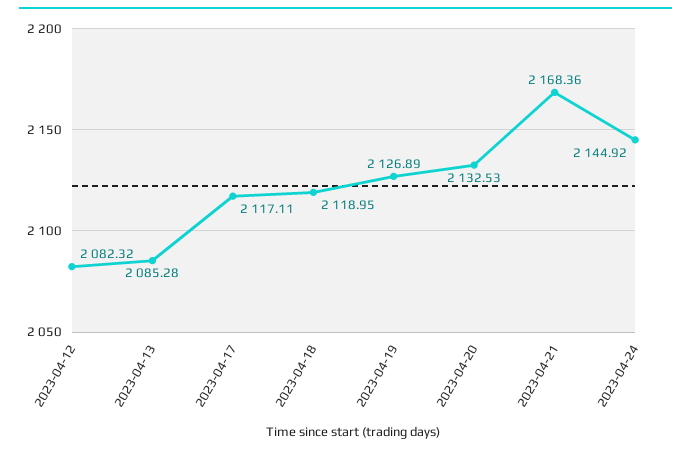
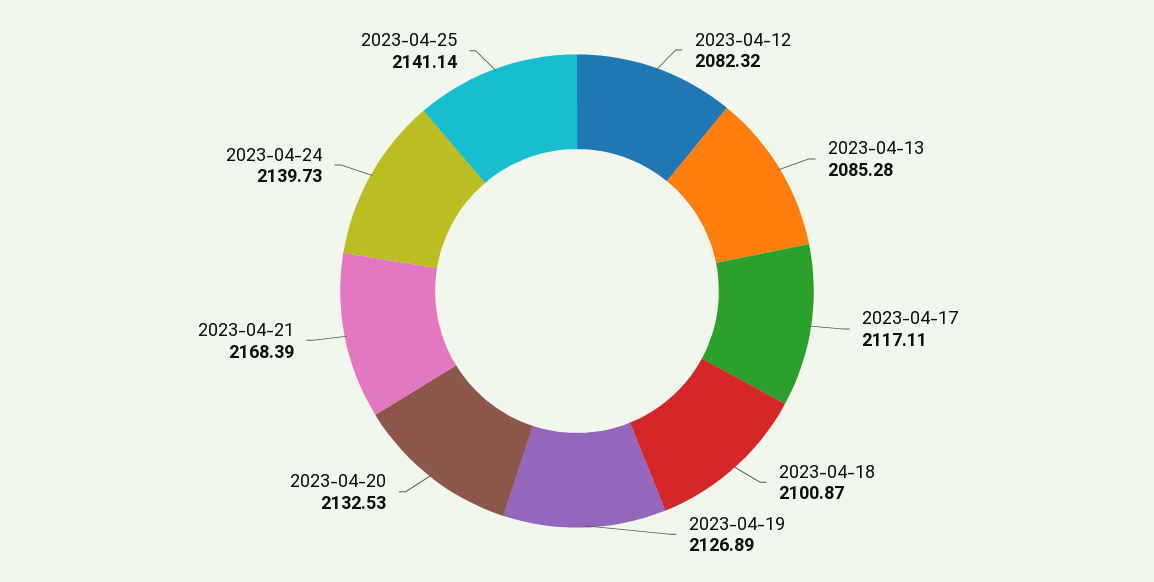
2023-04-18: 2118.95 -> 2100.87
2023-04-21: 2168.36 -> 2168.39
2023-04-24: 2144.92 -> 2139.73
2023-04-25: none -> 2141.14

